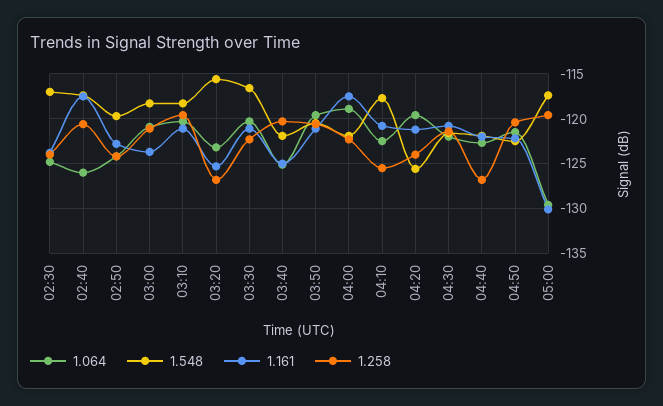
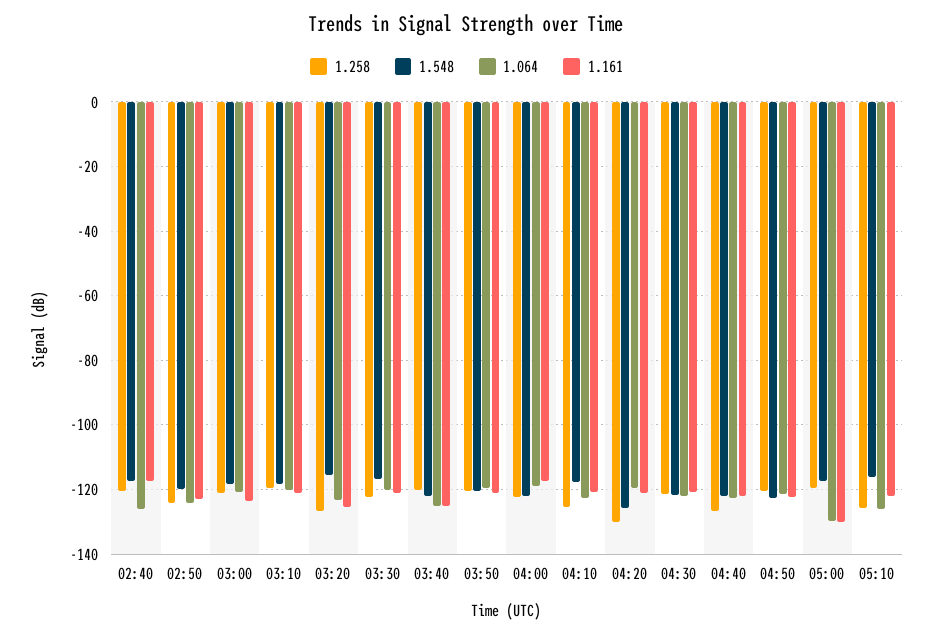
1.064, 02:30: -125 -> none
1.548, 02:30: -117 -> none
1.161, 02:30: -124 -> none
1.258, 02:30: -124 -> none
1.258, 04:20: -124 -> -130
1.258, 05:10: none -> -126
1.548, 05:10: none -> -116
1.064, 05:10: none -> -126
1.161, 05:10: none -> -122

